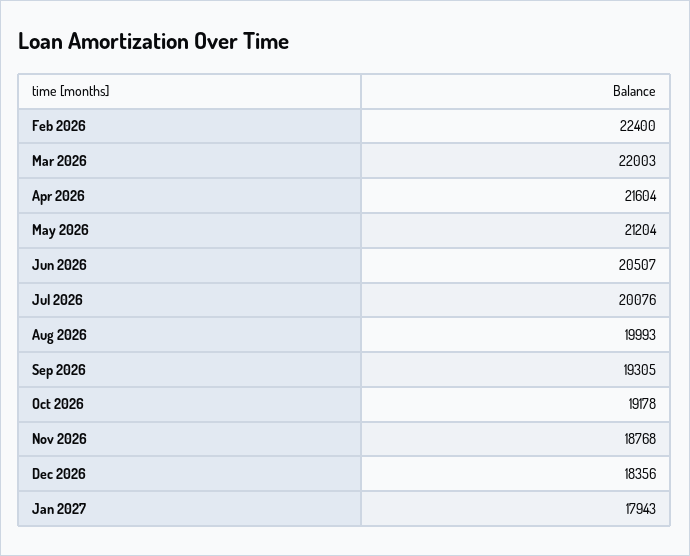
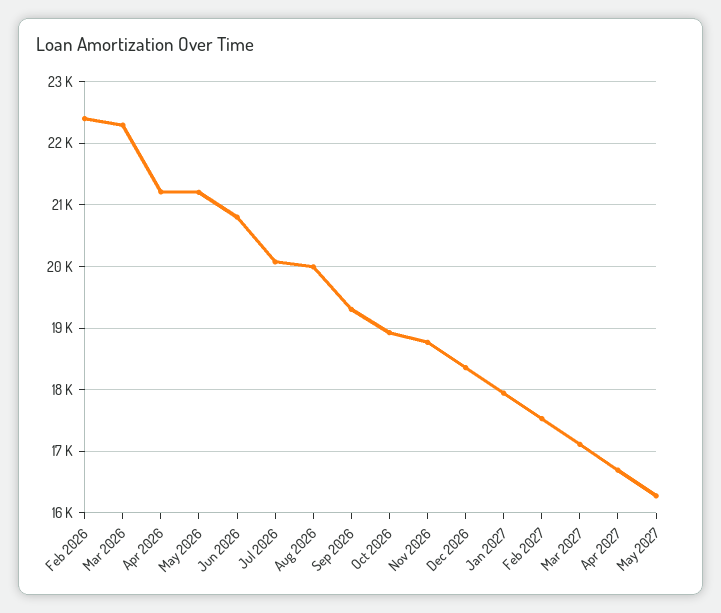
Mar 2026: 22003 -> 22300
Apr 2026: 21604 -> 21200
Jun 2026: 20507 -> 20800
Oct 2026: 19178 -> 18900
Feb 2027: none -> 17500
Mar 2027: none -> 17100
Apr 2027: none -> 16700
May 2027: none -> 16300

